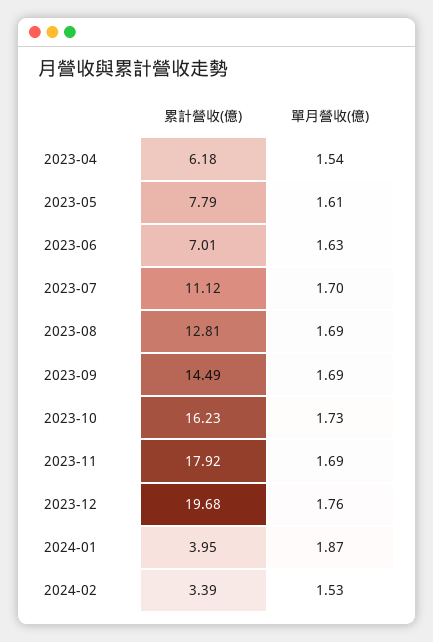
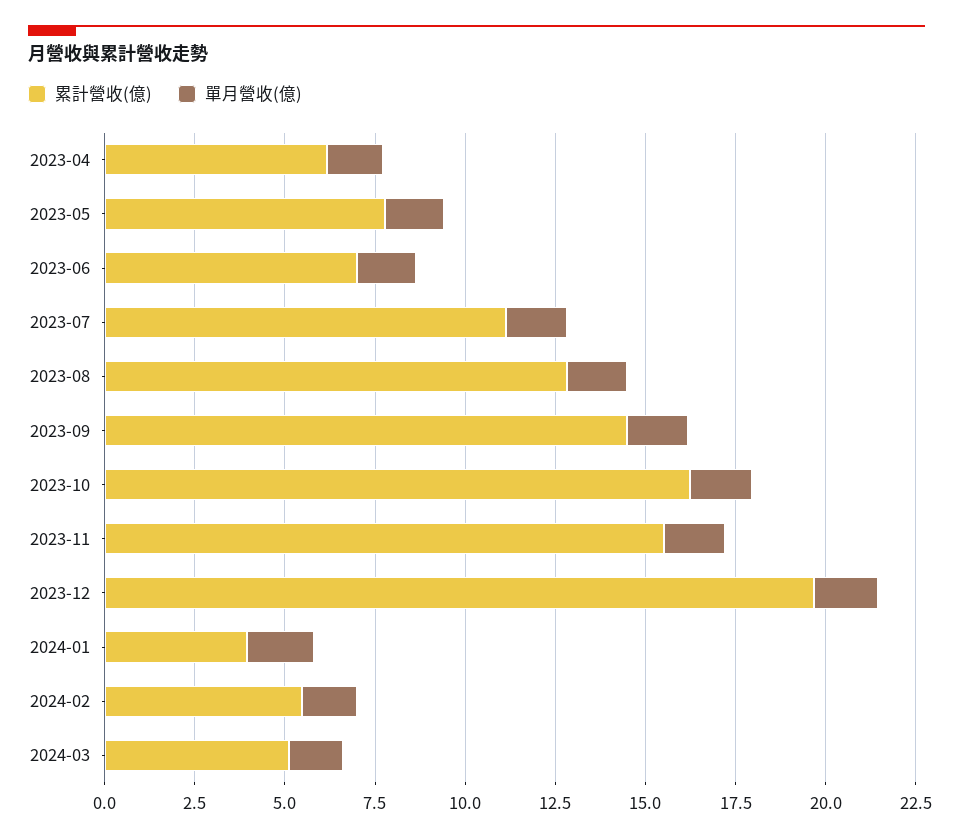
累計營收(億), 2023-11: 17.92 -> 15.5
累計營收(億), 2024-02: 3.39 -> 5.5
累計營收(億), 2024-03: none -> 5
單月營收(億), 2024-03: none -> 1.5

